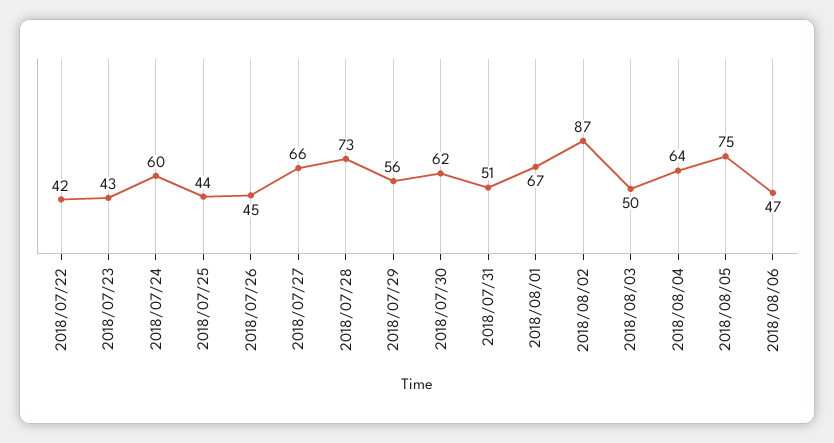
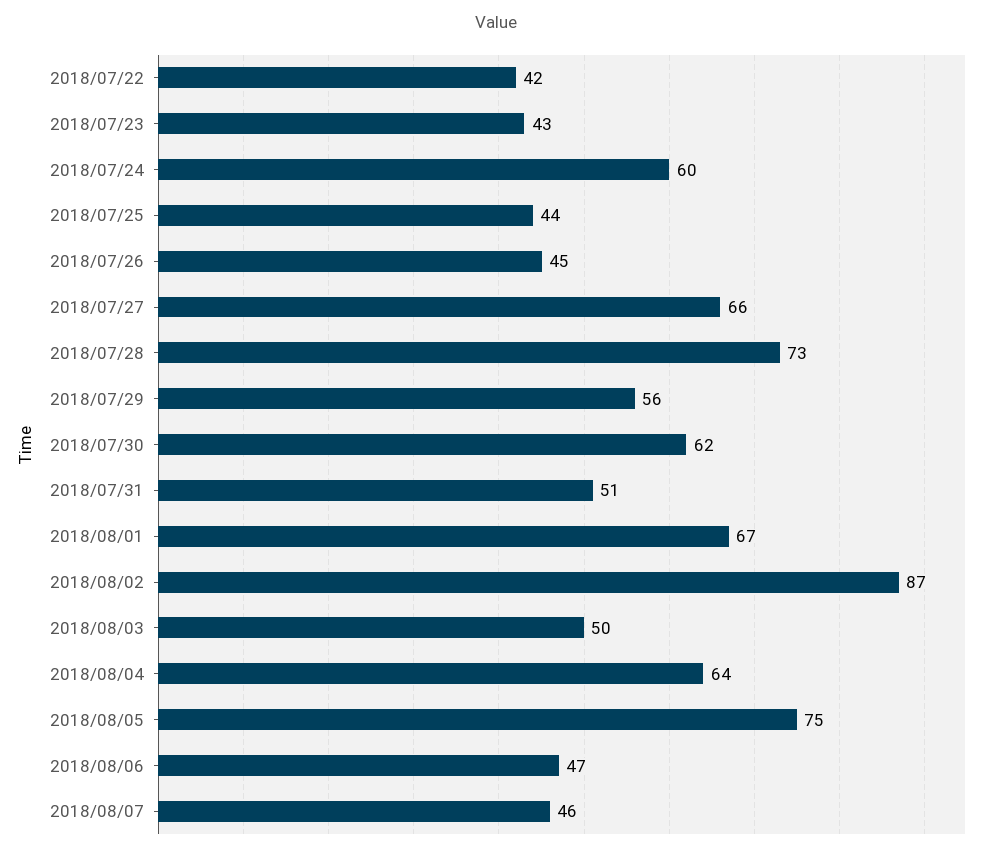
2018/08/07: none -> 46

